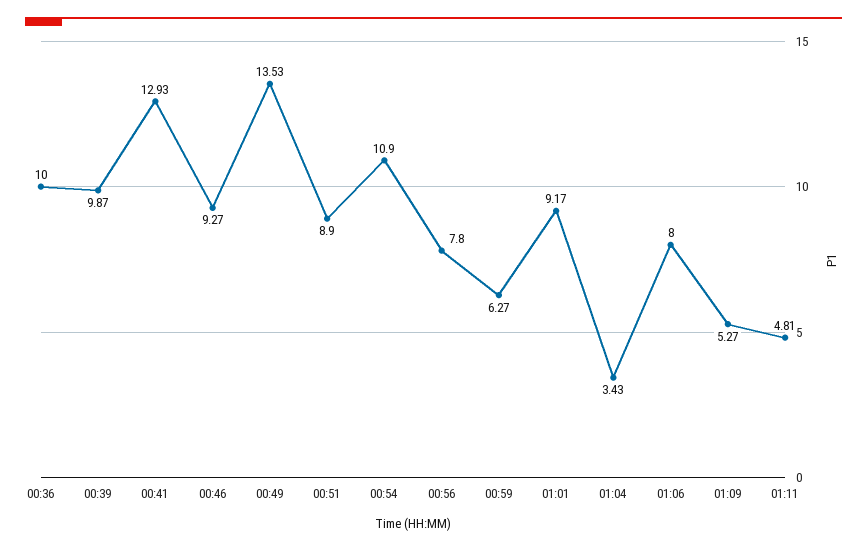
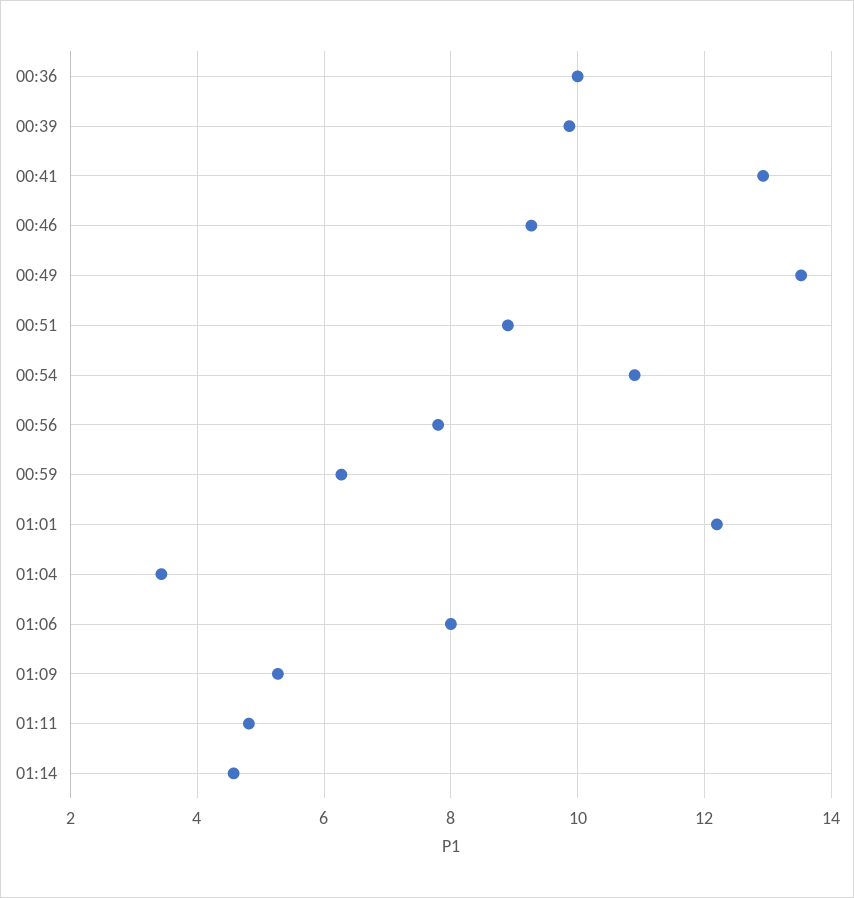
01:01: 9.17 -> 12.2
01:14: none -> 4.6

